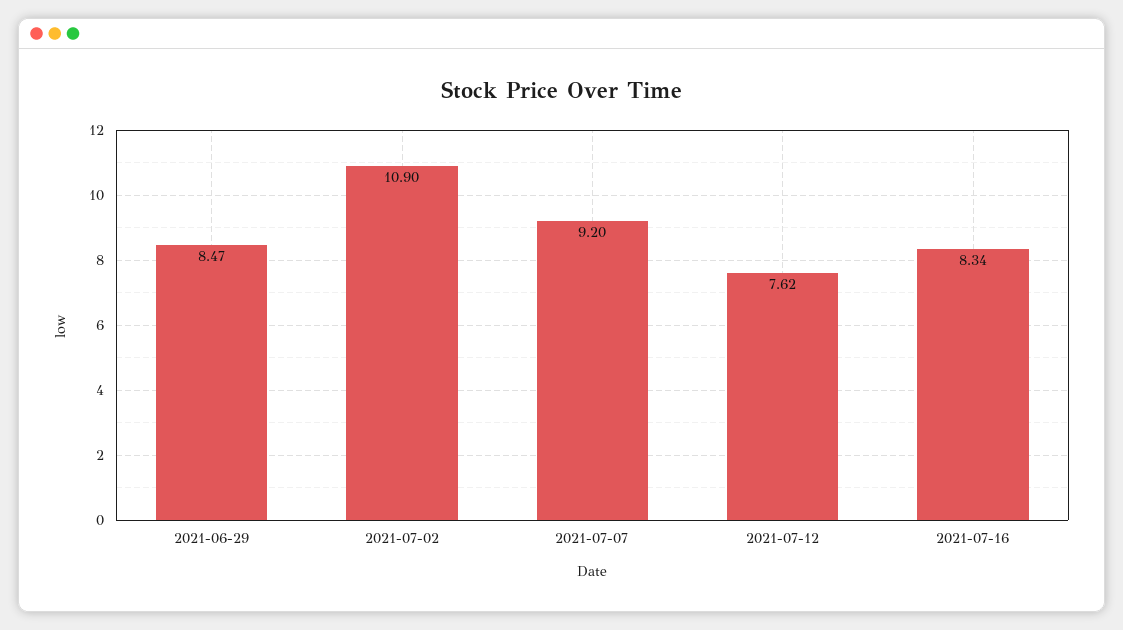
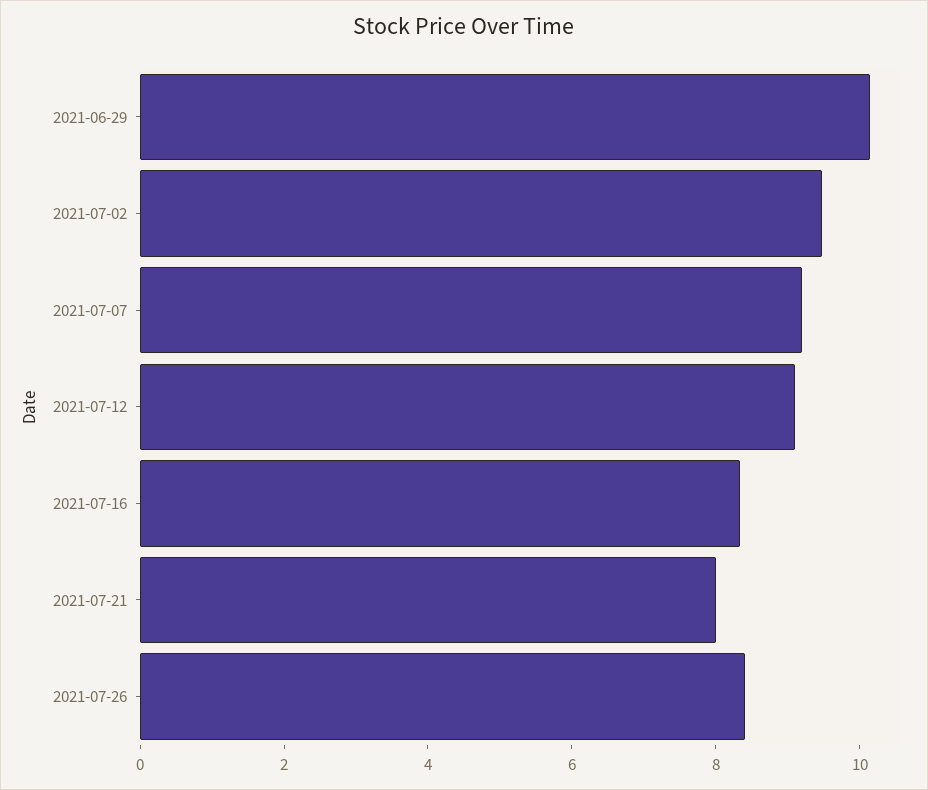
2021-06-29: 8.47 -> 10
2021-07-02: 10.9 -> 9.5
2021-07-12: 7.62 -> 9
2021-07-21: none -> 8
2021-07-26: none -> 8.5

